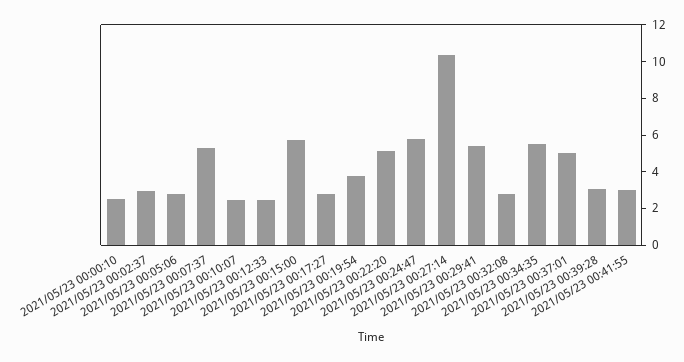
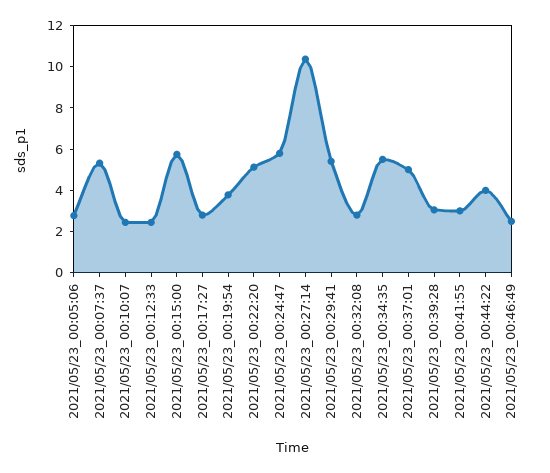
2021/05/23 00:00:10: 2.5 -> none
2021/05/23 00:02:37: 3 -> none
2021/05/23_00:44:22: none -> 4
2021/05/23_00:46:49: none -> 2.5

